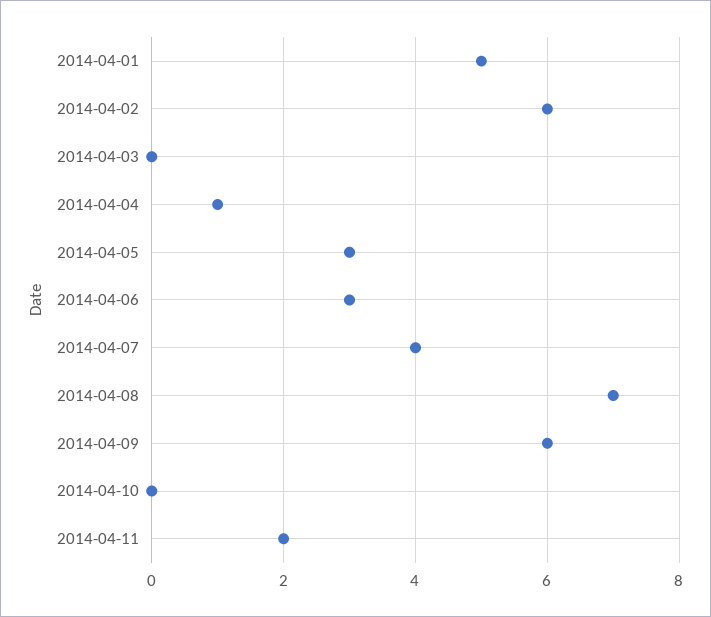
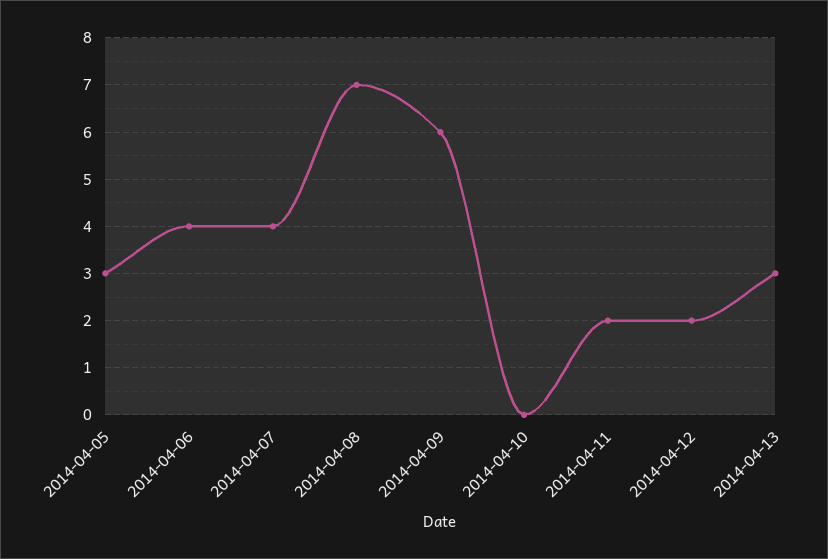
2014-04-01: 5 -> none
2014-04-02: 6 -> none
2014-04-03: 0 -> none
2014-04-04: 1 -> none
2014-04-06: 3 -> 4
2014-04-12: none -> 2
2014-04-13: none -> 3

